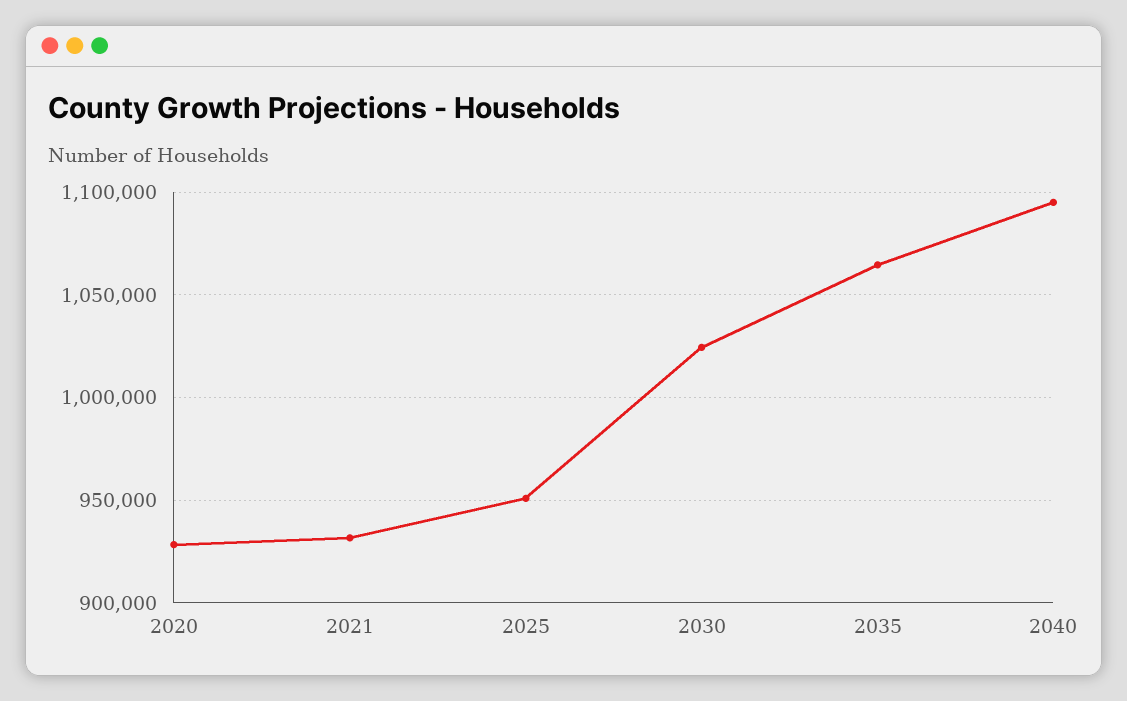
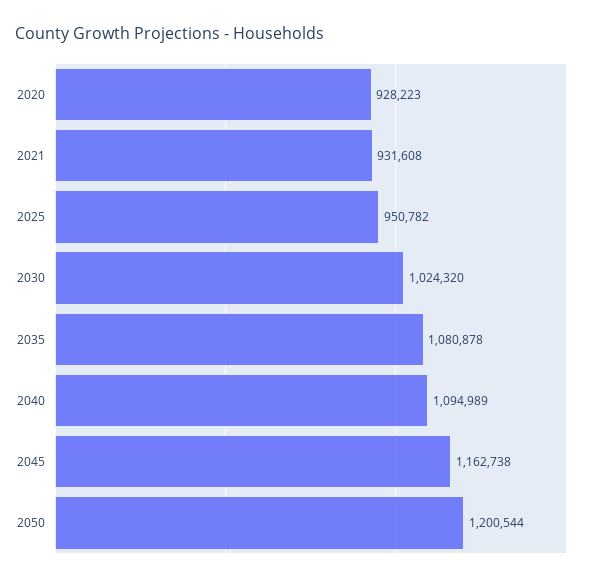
2035: 1065000 -> 1080878
2045: none -> 1162738
2050: none -> 1200544

